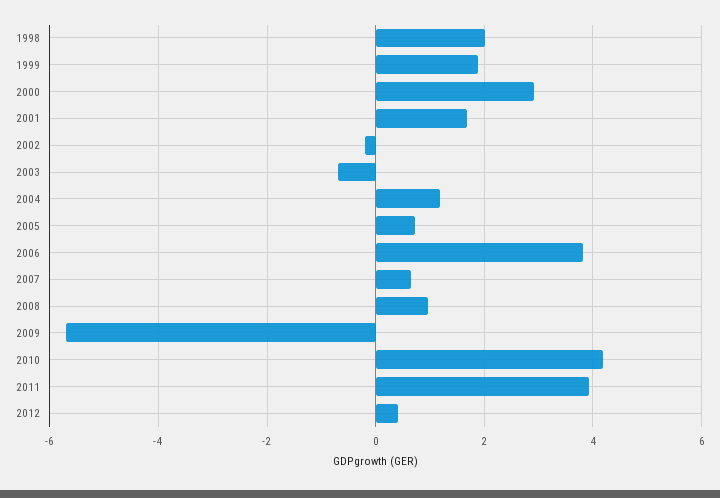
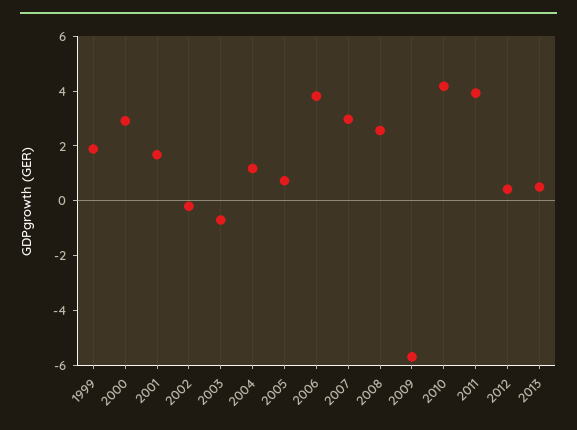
1998: 2 -> none
2007: 0.6 -> 3
2008: 1 -> 2.5
2013: none -> 0.5

